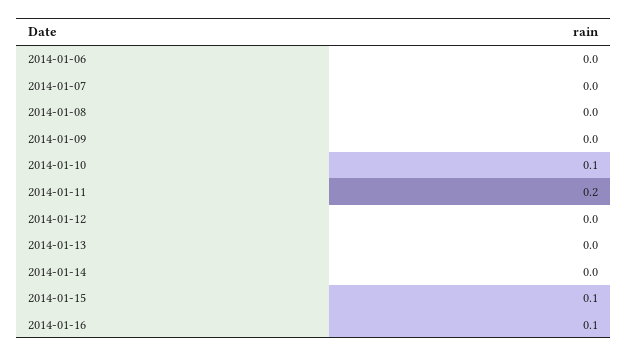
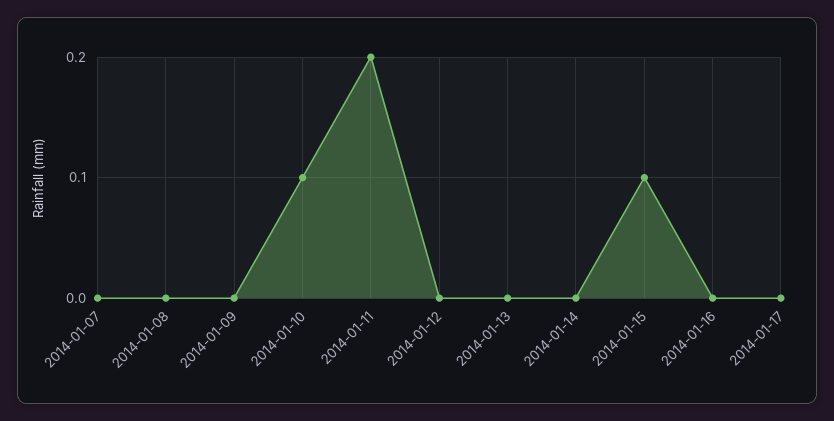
2014-01-06: 0 -> none
2014-01-16: 0.1 -> 0
2014-01-17: none -> 0

